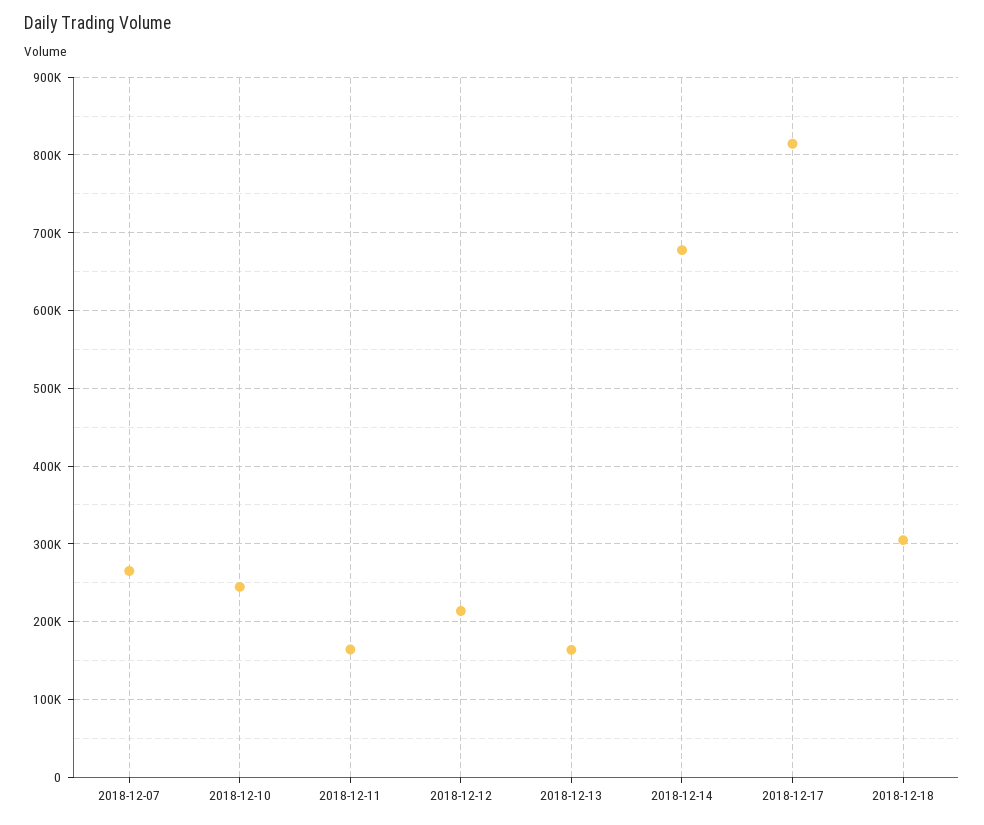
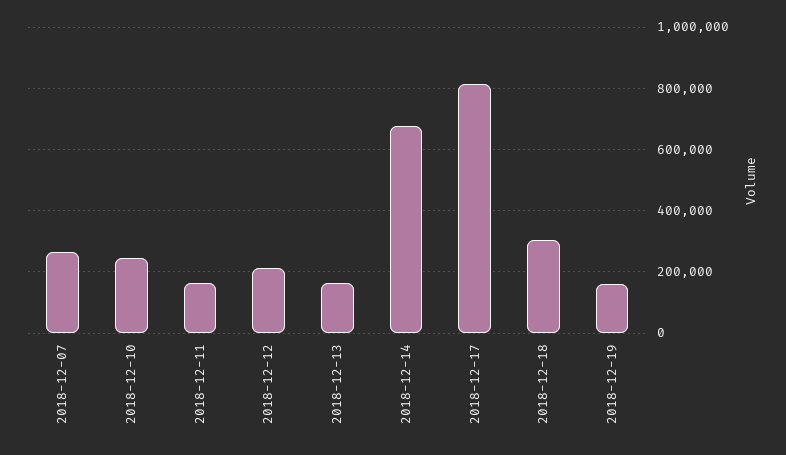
2018-12-19: none -> 160000

